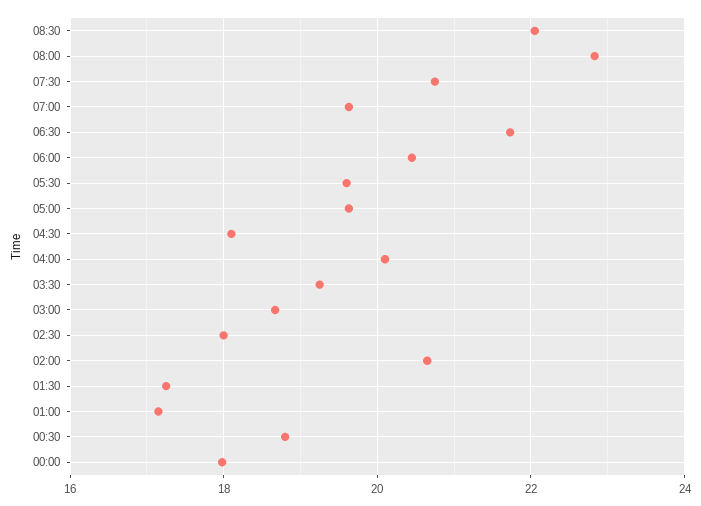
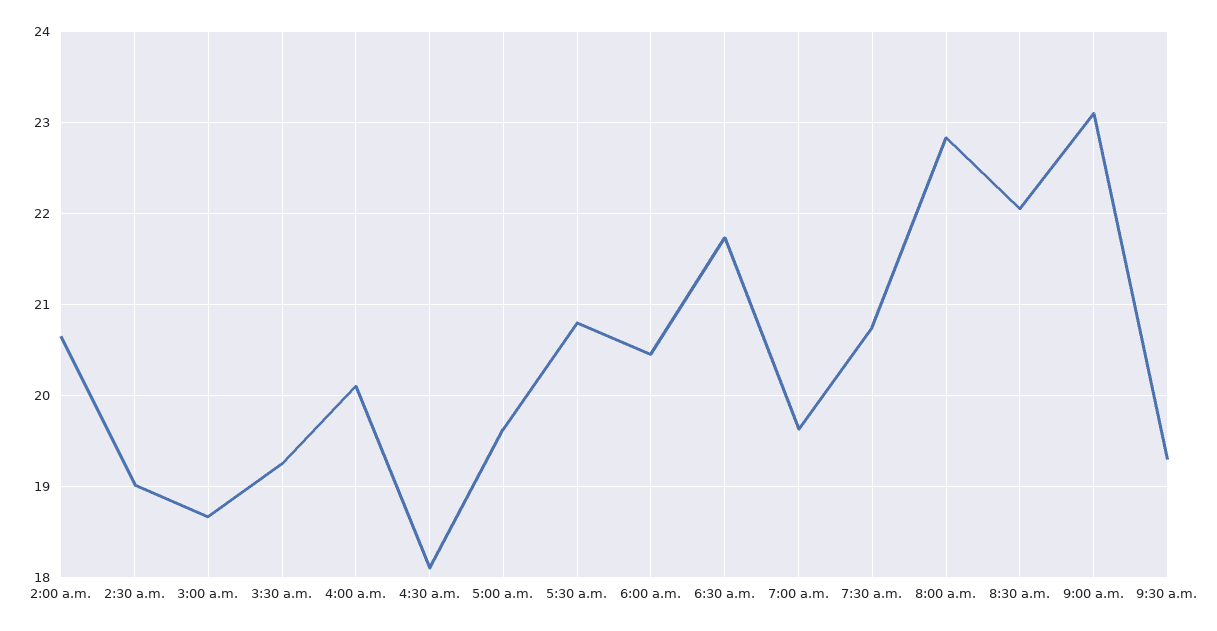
05:30: 19.6 -> 20.8
02:30: 18 -> 19
01:30: 17.2 -> none
01:00: 17.2 -> none
00:30: 18.8 -> none
00:00: 18 -> none
9:00 a.m.: none -> 23.1
9:30 a.m.: none -> 19.3

